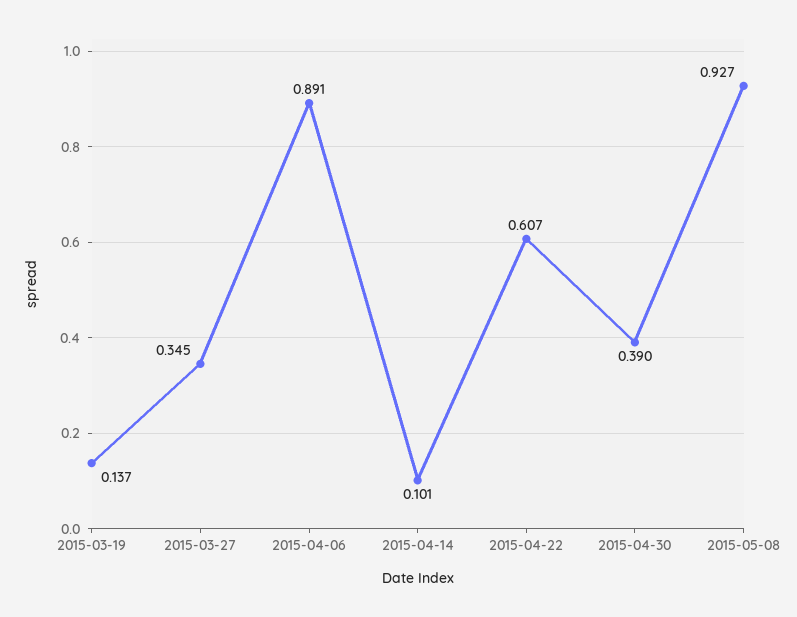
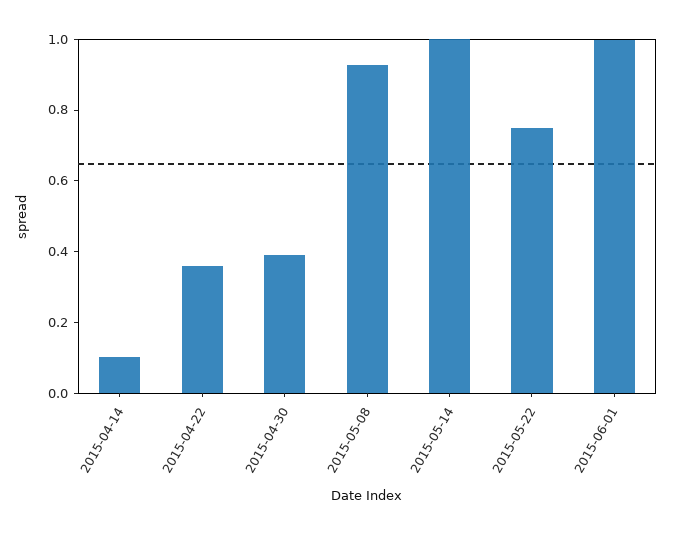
2015-03-19: 0.137 -> none
2015-03-27: 0.345 -> none
2015-04-06: 0.891 -> none
2015-04-22: 0.607 -> 0.35
2015-05-14: none -> 1
2015-05-22: none -> 0.75
2015-06-01: none -> 1

